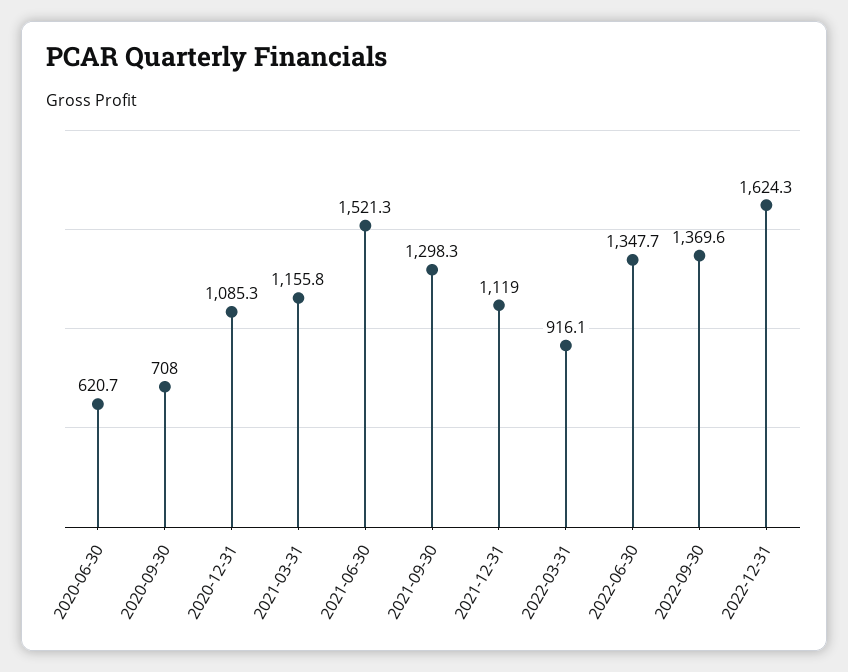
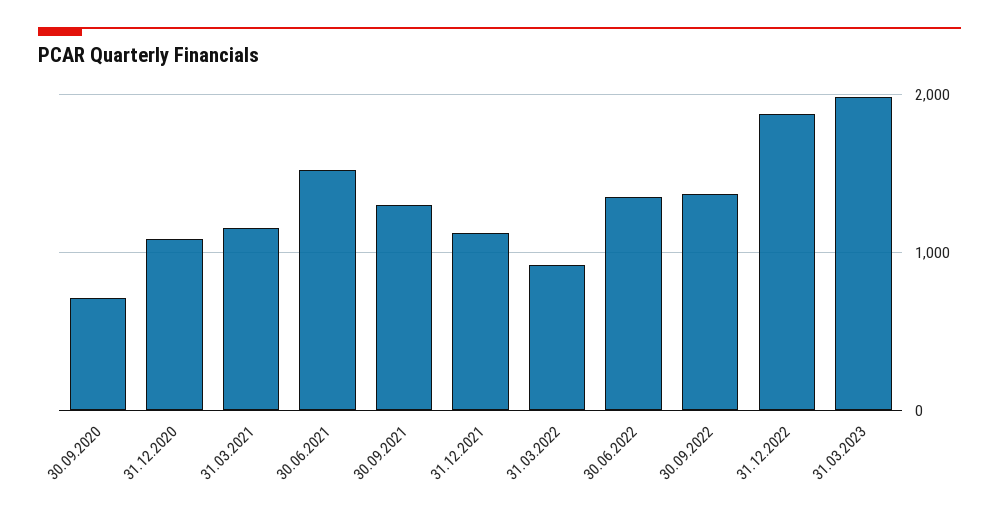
2020-06-30: 620.7 -> none
2022-12-31: 1624.3 -> 1900
31.03.2023: none -> 2000

